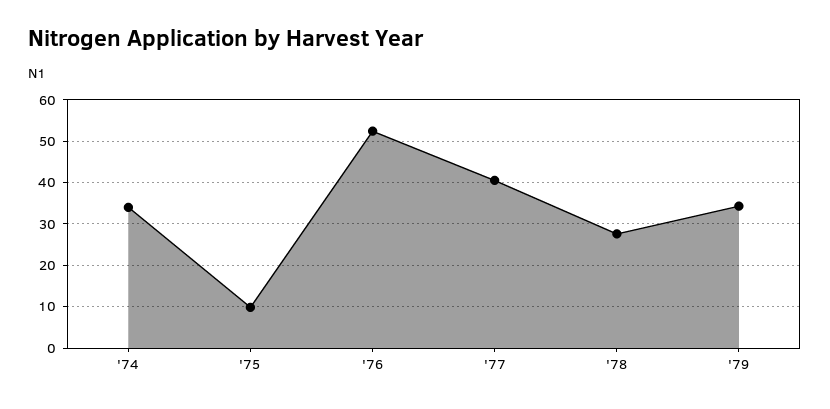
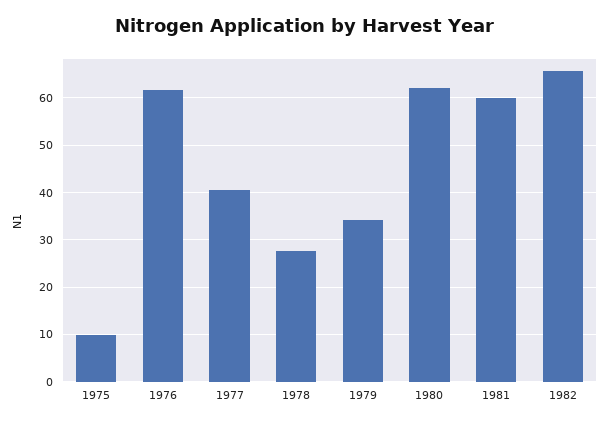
'74: 34 -> none
'76: 52 -> 62
1980: none -> 62
1981: none -> 60
1982: none -> 66

